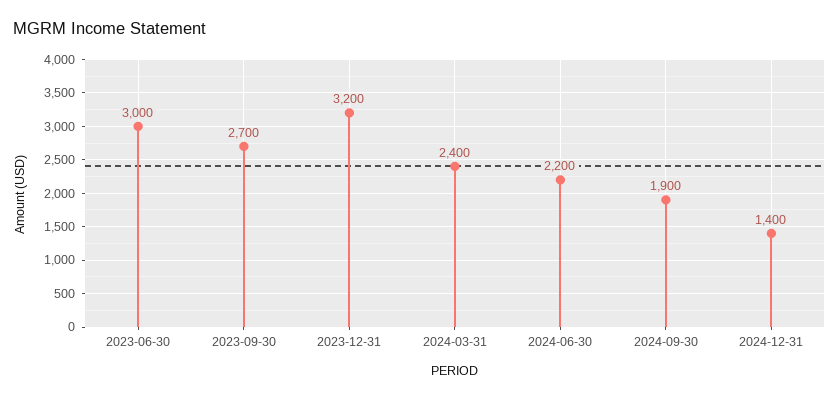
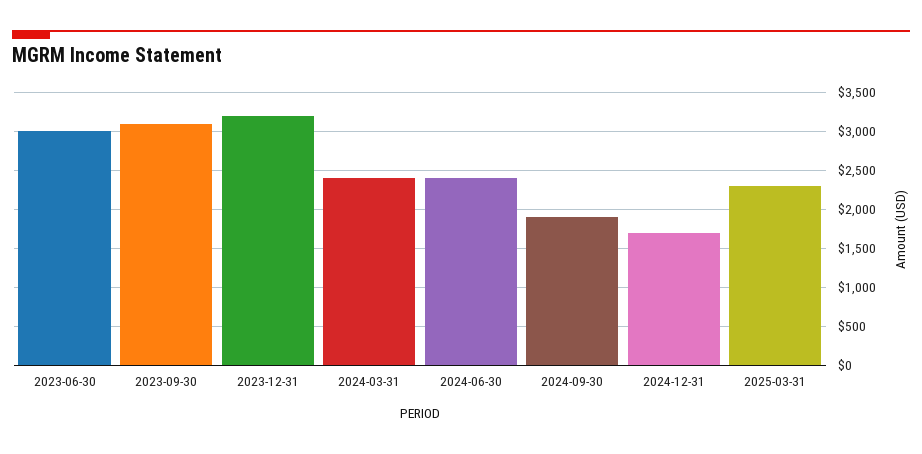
2023-09-30: 2700 -> 3100
2024-06-30: 2200 -> 2400
2024-12-31: 1400 -> 1700
2025-03-31: none -> 2300

